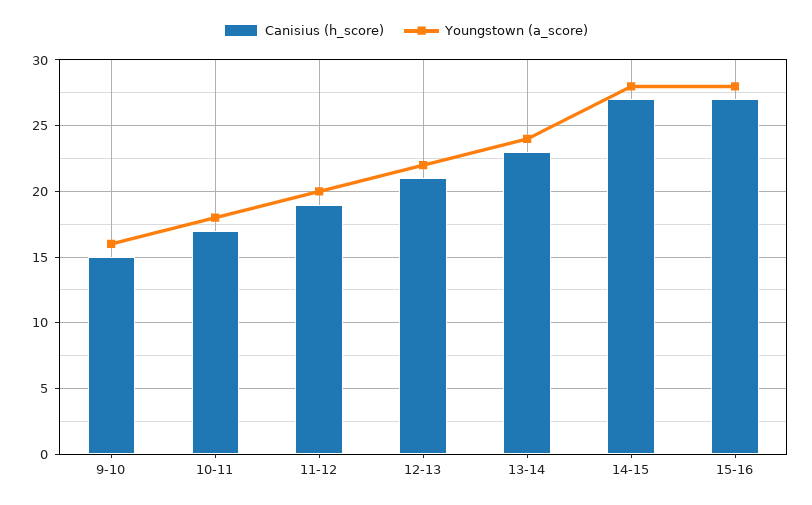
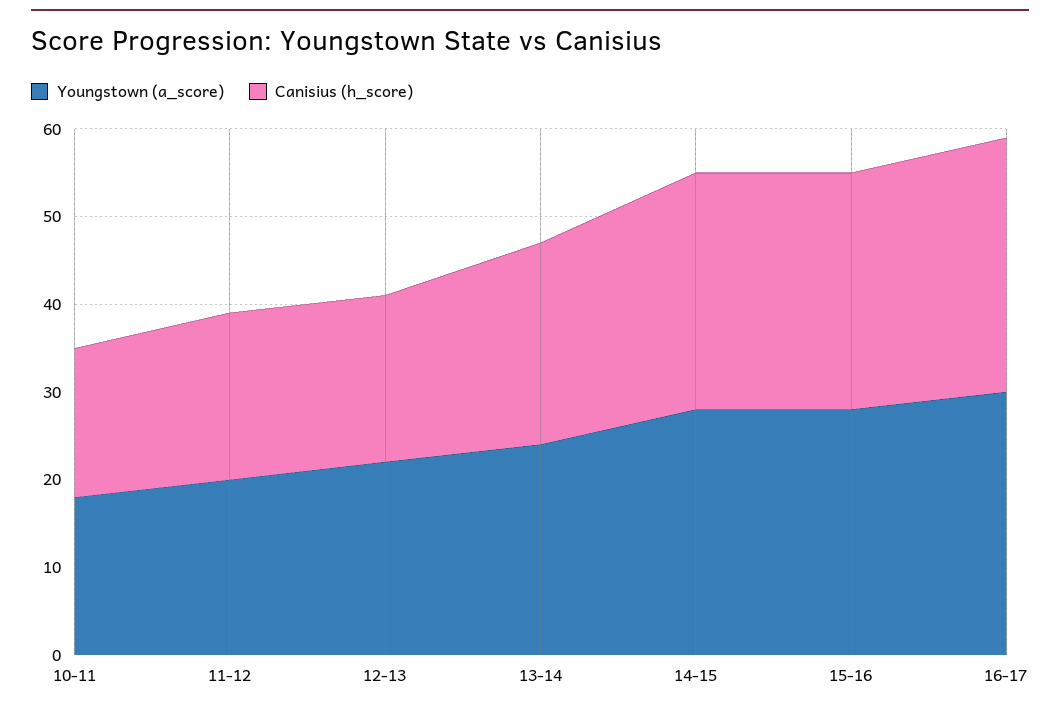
Canisius (h_score), 9-10: 15 -> none
Youngstown (a_score), 9-10: 16 -> none
Canisius (h_score), 12-13: 21 -> 19
Youngstown (a_score), 16-17: none -> 30
Canisius (h_score), 16-17: none -> 29

